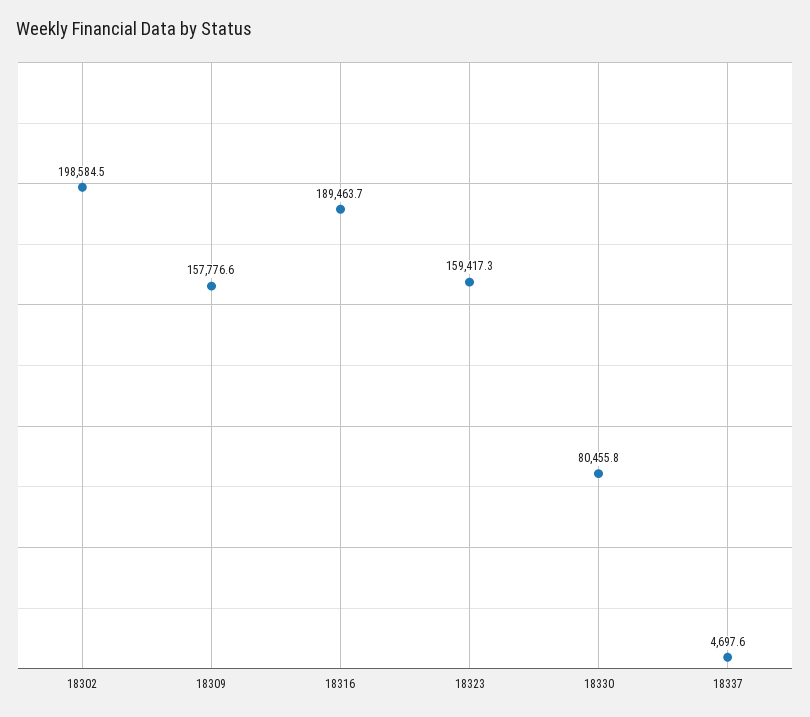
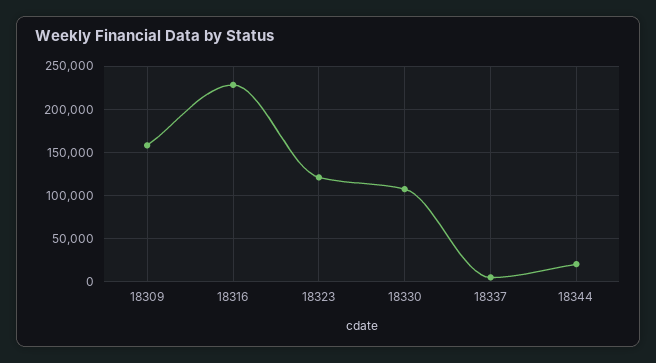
18302: 198584.5 -> none
18316: 189463.7 -> 230000
18323: 159417.3 -> 120000
18330: 80455.8 -> 110000
18344: none -> 20000

